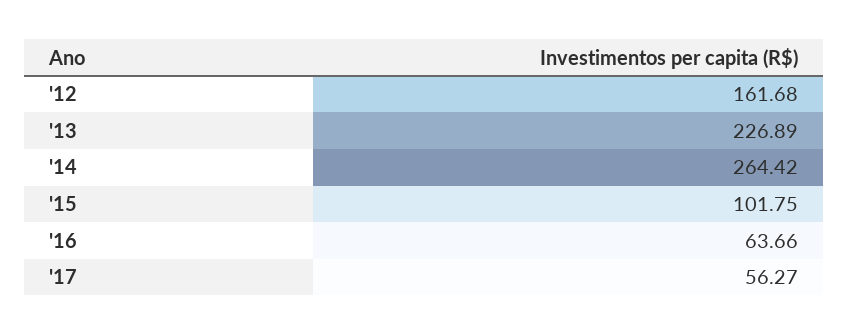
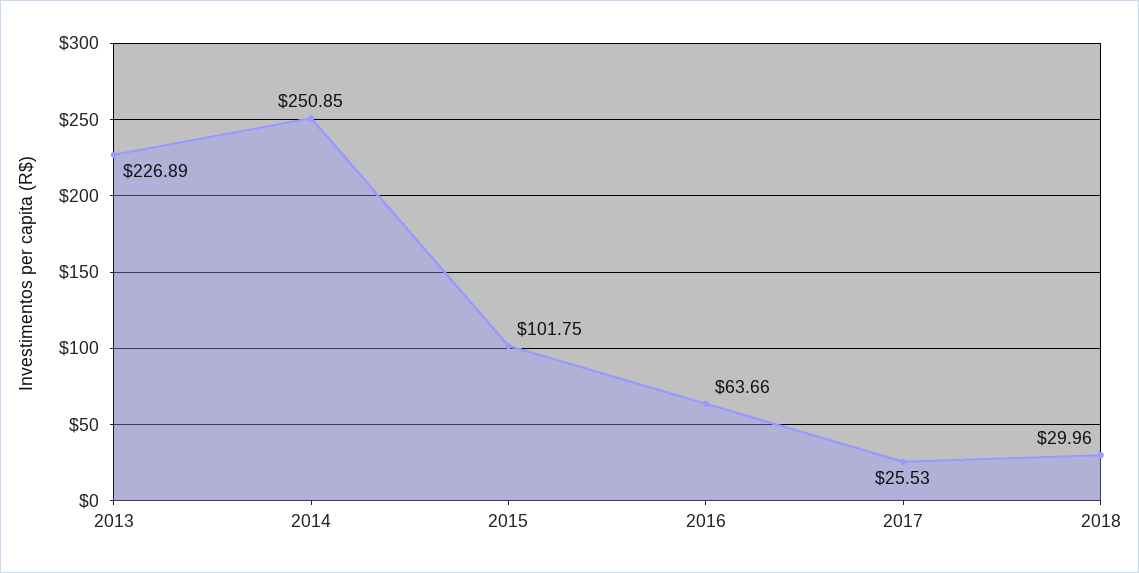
'12: 161.68 -> none
'14: 264.42 -> 250.85
'17: 56.27 -> 25.53
2018: none -> 29.96

